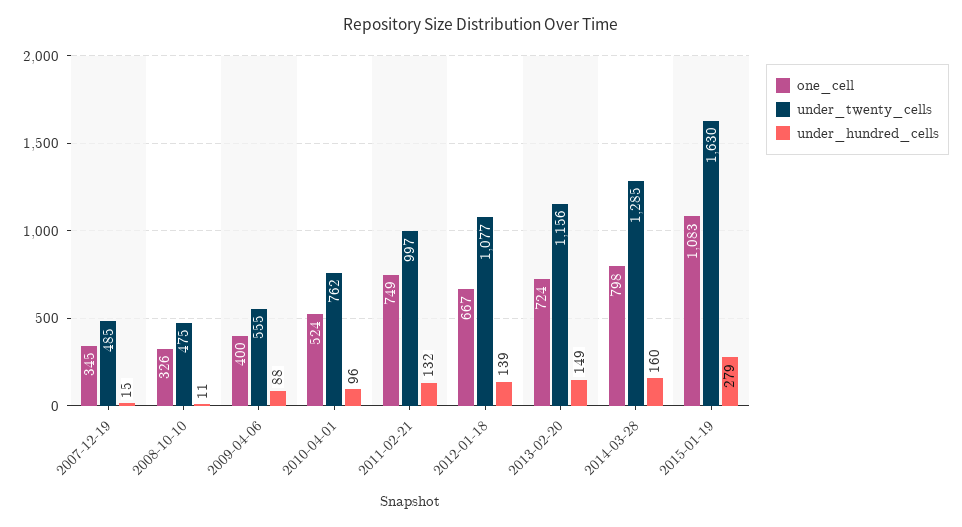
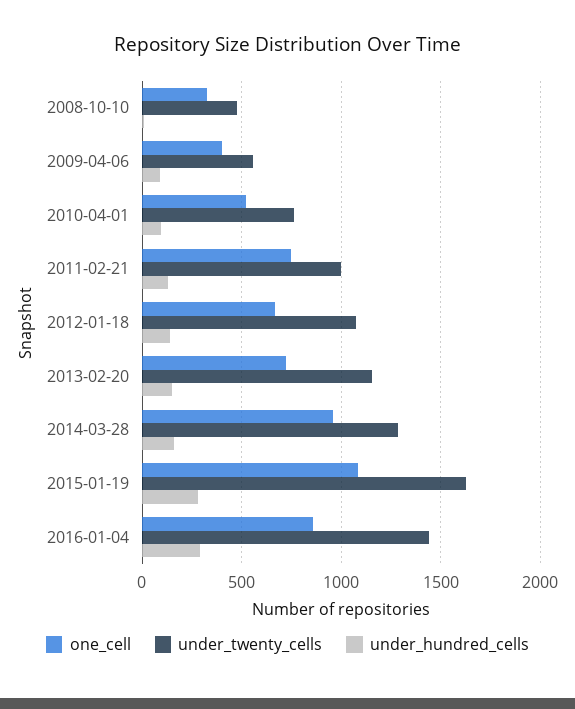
one_cell, 2007-12-19: 345 -> none
under_twenty_cells, 2007-12-19: 485 -> none
under_hundred_cells, 2007-12-19: 15 -> none
one_cell, 2014-03-28: 798 -> 950
one_cell, 2016-01-04: none -> 850
under_twenty_cells, 2016-01-04: none -> 1450
under_hundred_cells, 2016-01-04: none -> 300

